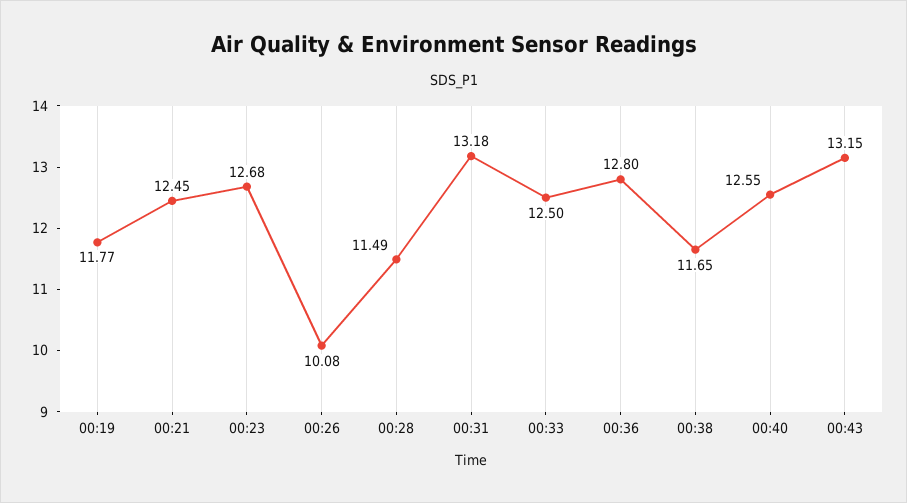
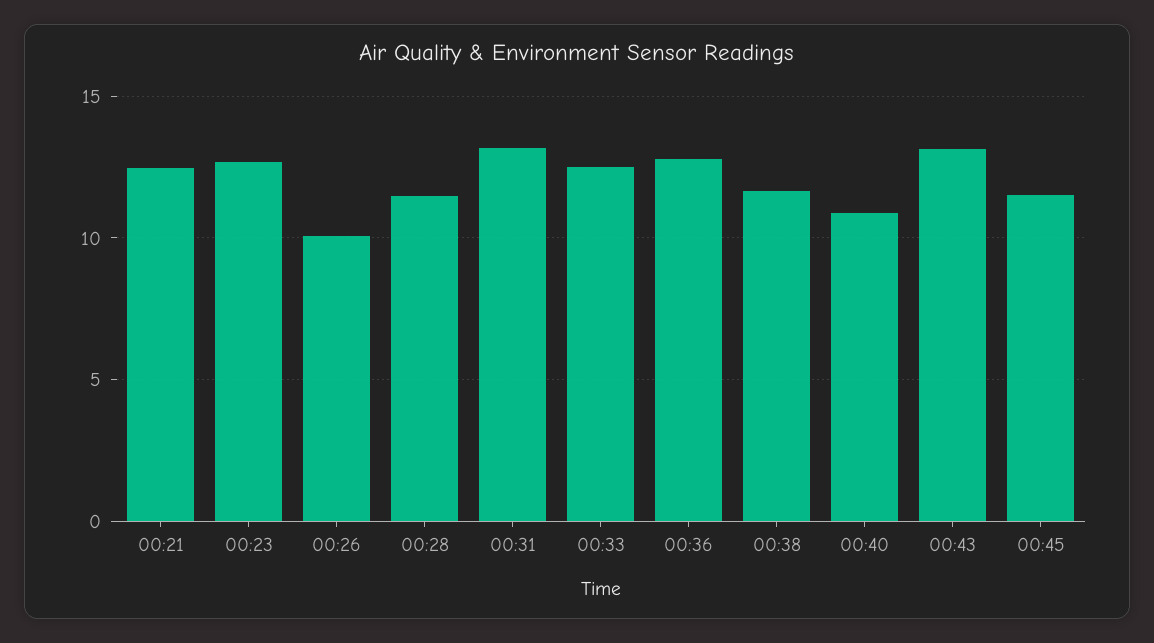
00:19: 11.77 -> none
00:40: 12.55 -> 11
00:45: none -> 11.5

